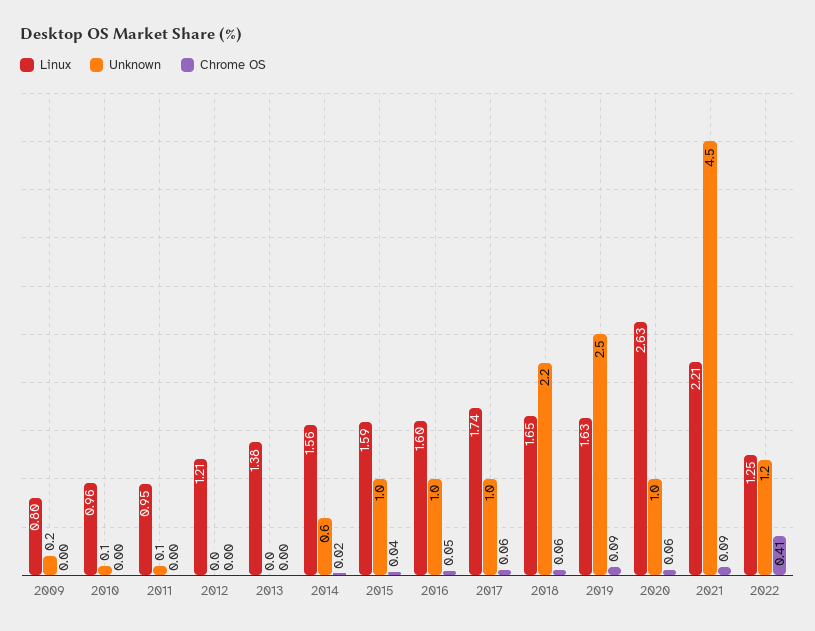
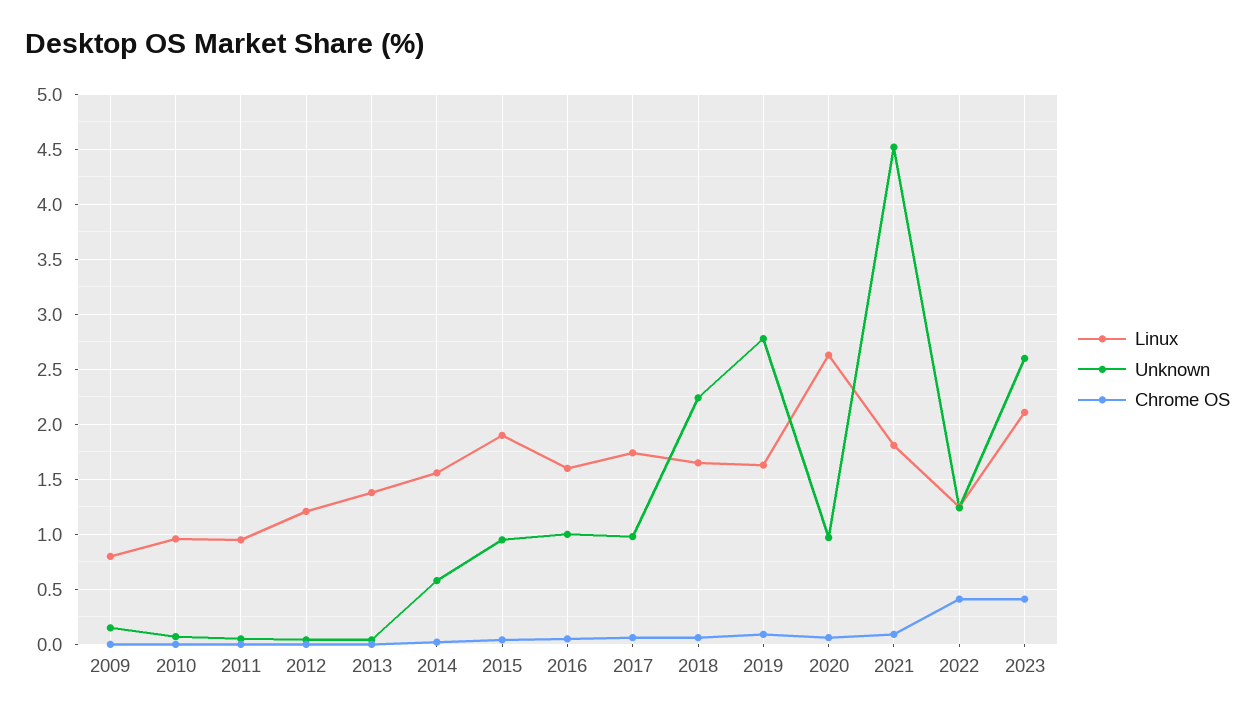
Linux, 2015: 1.59 -> 1.9
Unknown, 2019: 2.5 -> 2.8
Linux, 2021: 2.21 -> 1.8
Linux, 2023: none -> 2.1
Unknown, 2023: none -> 2.6
Chrome OS, 2023: none -> 0.4

